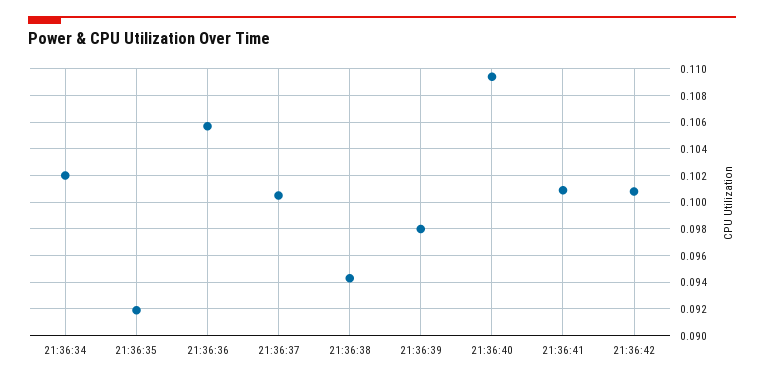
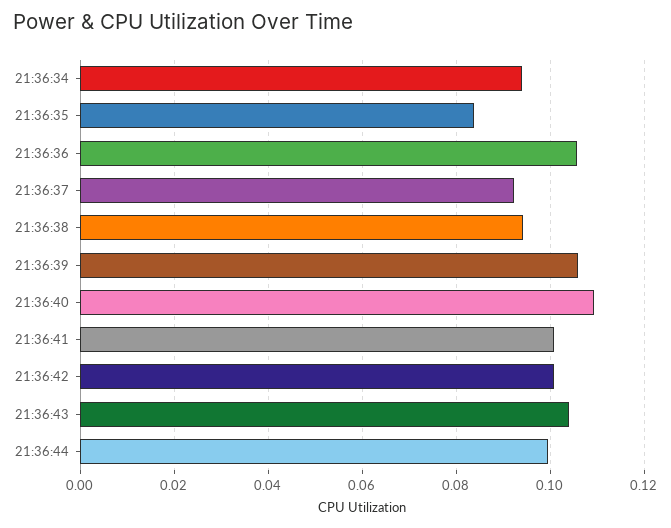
21:36:34: 0.102 -> 0.094
21:36:35: 0.092 -> 0.084
21:36:37: 0.1005 -> 0.092
21:36:39: 0.098 -> 0.106
21:36:43: none -> 0.104
21:36:44: none -> 0.1

